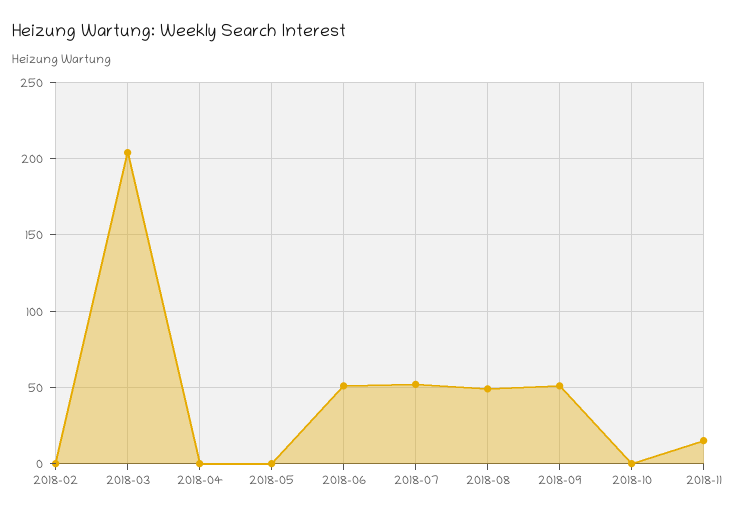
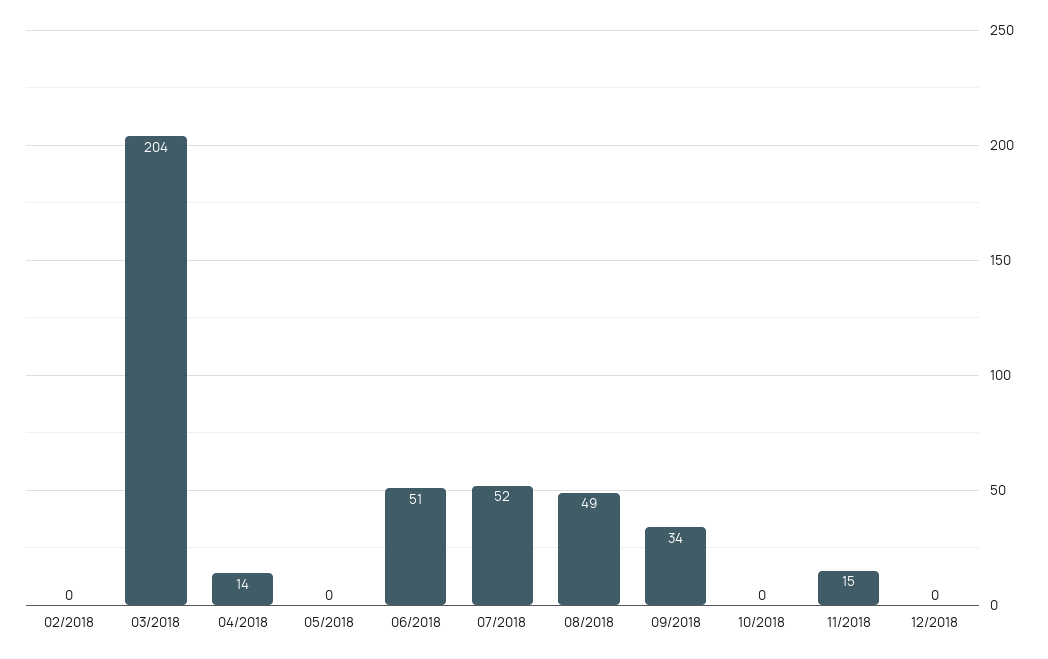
2018-04: 0 -> 14
2018-09: 50 -> 34
12/2018: none -> 0

